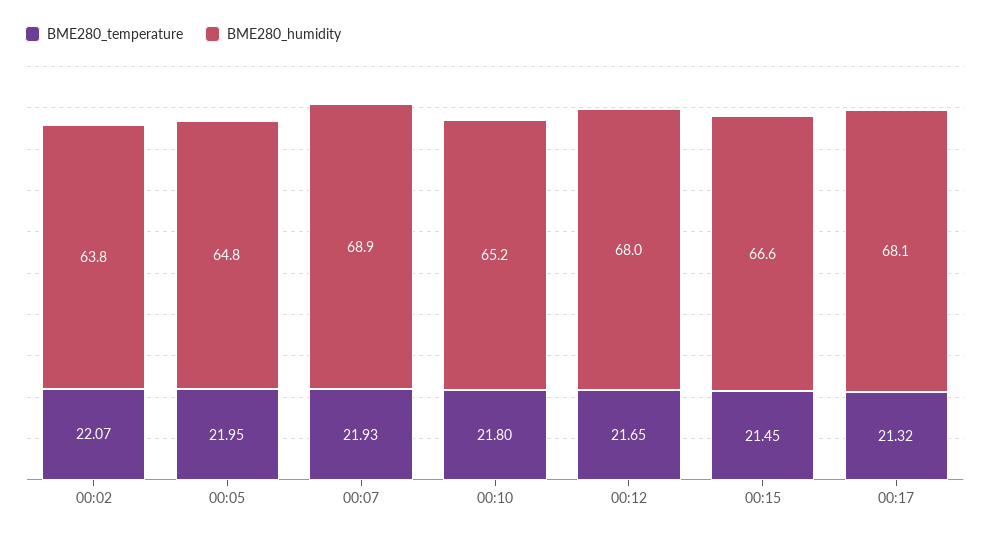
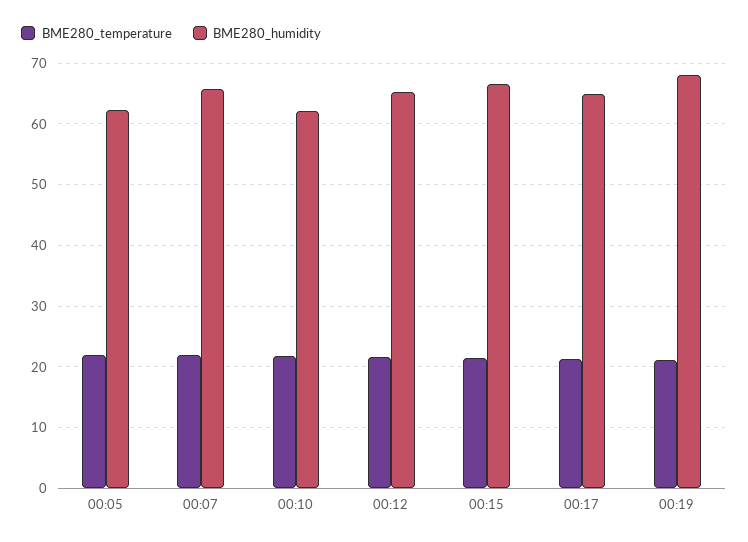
BME280_temperature, 00:02: 22.07 -> none
BME280_humidity, 00:02: 63.8 -> none
BME280_humidity, 00:05: 64.8 -> 62
BME280_humidity, 00:07: 68.9 -> 66
BME280_humidity, 00:10: 65.2 -> 62
BME280_humidity, 00:12: 68 -> 65
BME280_humidity, 00:17: 68.1 -> 65
BME280_temperature, 00:19: none -> 21
BME280_humidity, 00:19: none -> 68

